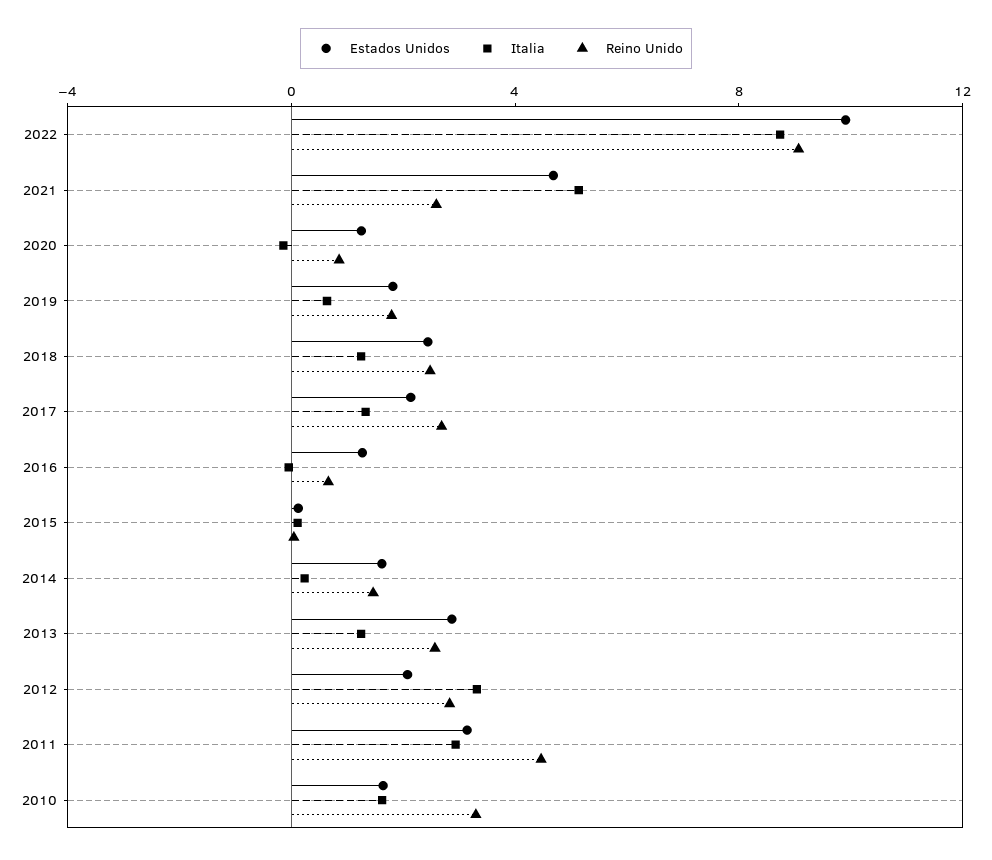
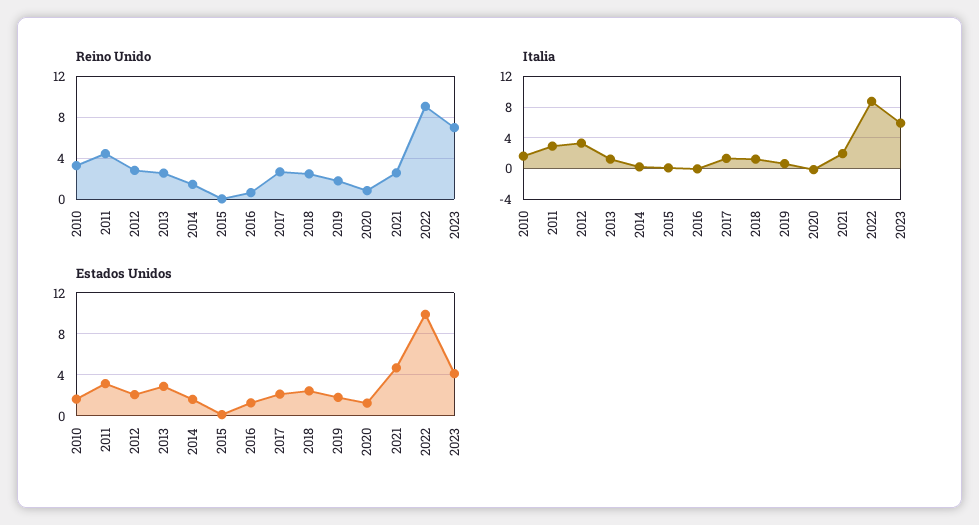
Italia, 2021: 5 -> 2
Reino Unido, 2023: none -> 7
Italia, 2023: none -> 6
Estados Unidos, 2023: none -> 4

